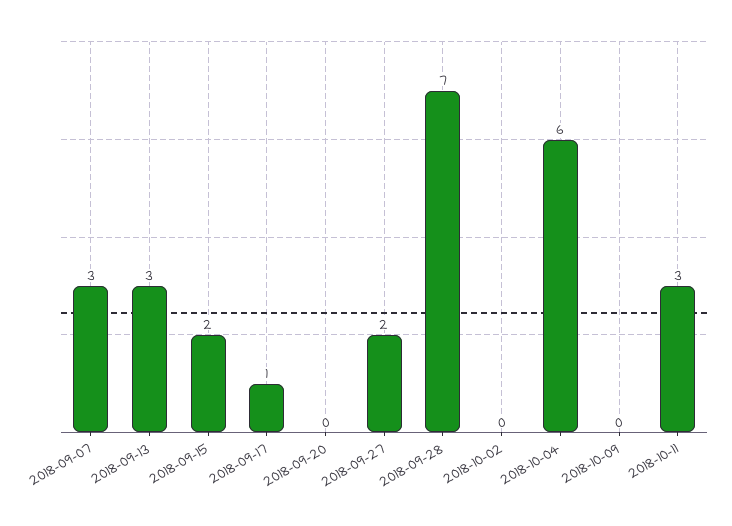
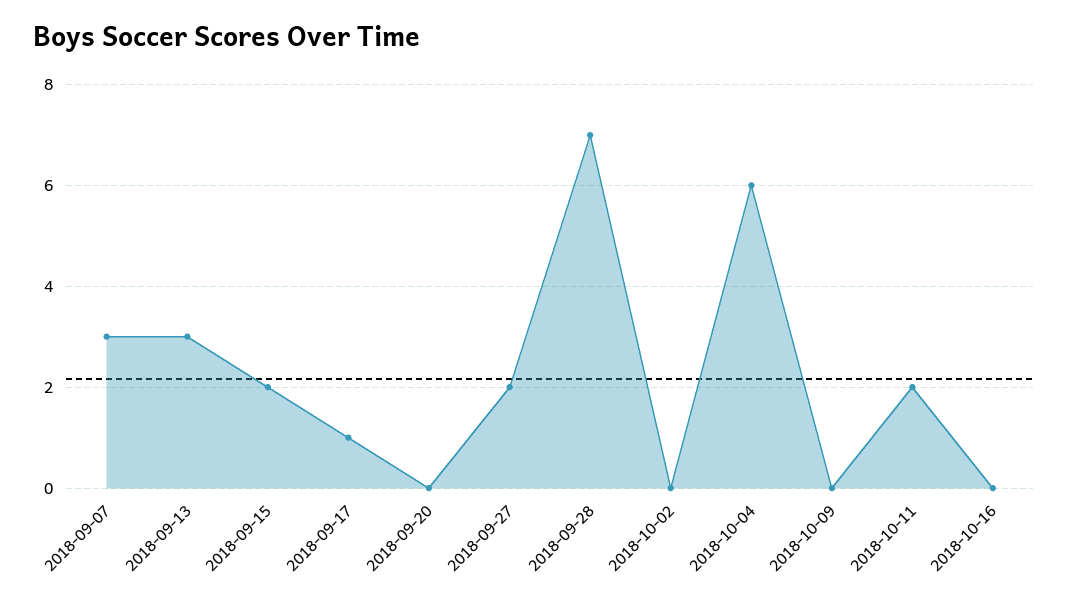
2018-10-11: 3 -> 2
2018-10-16: none -> 0

